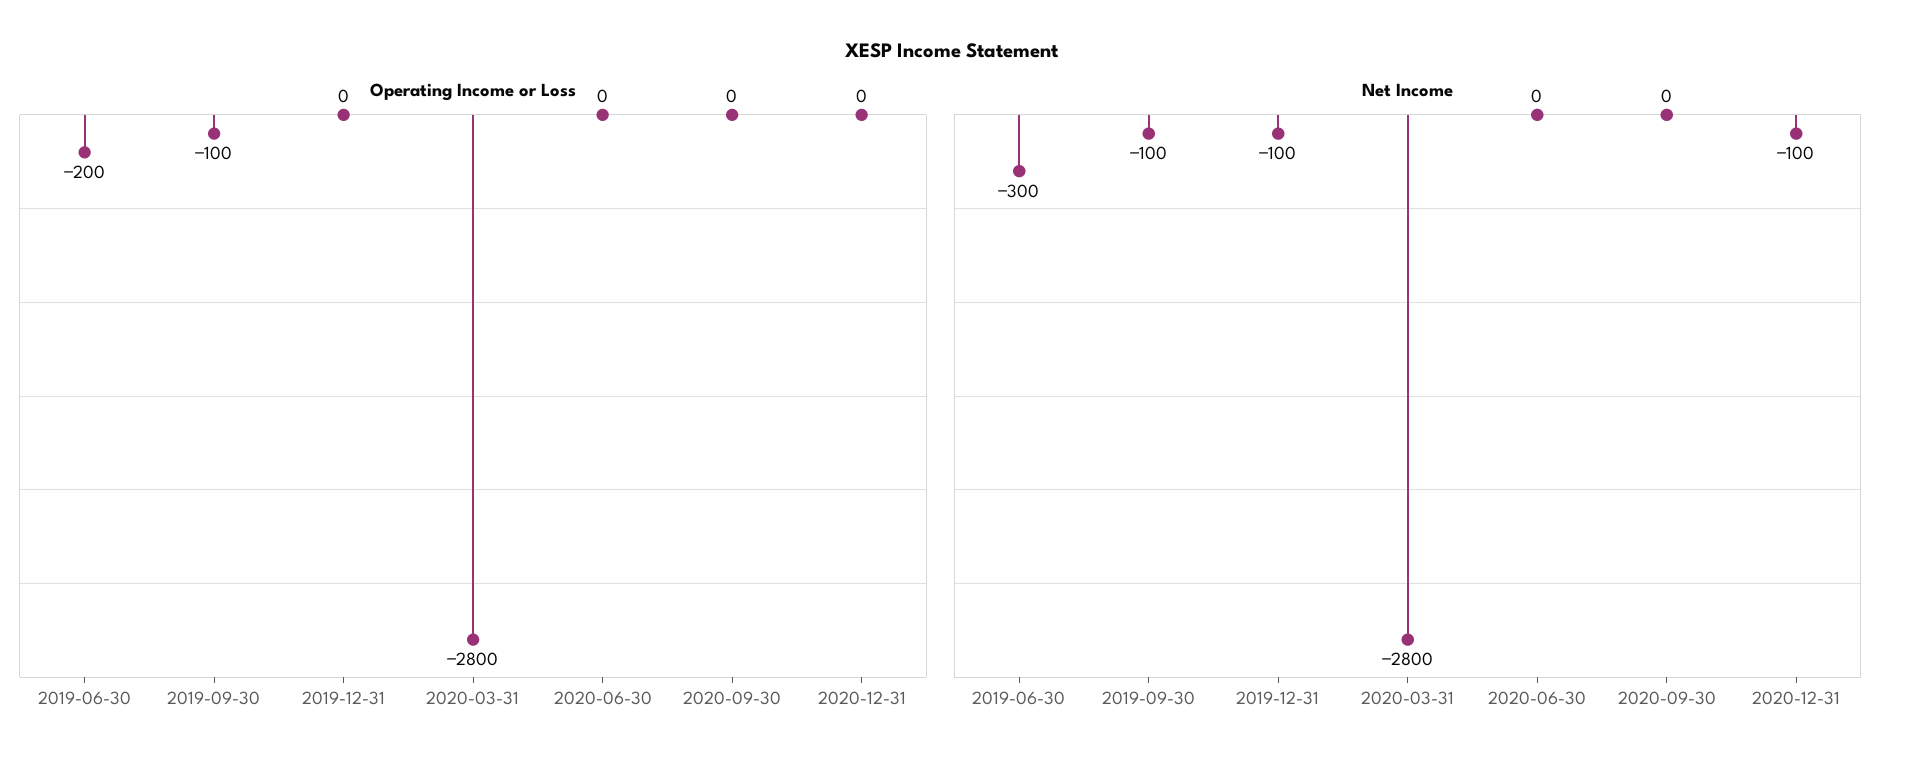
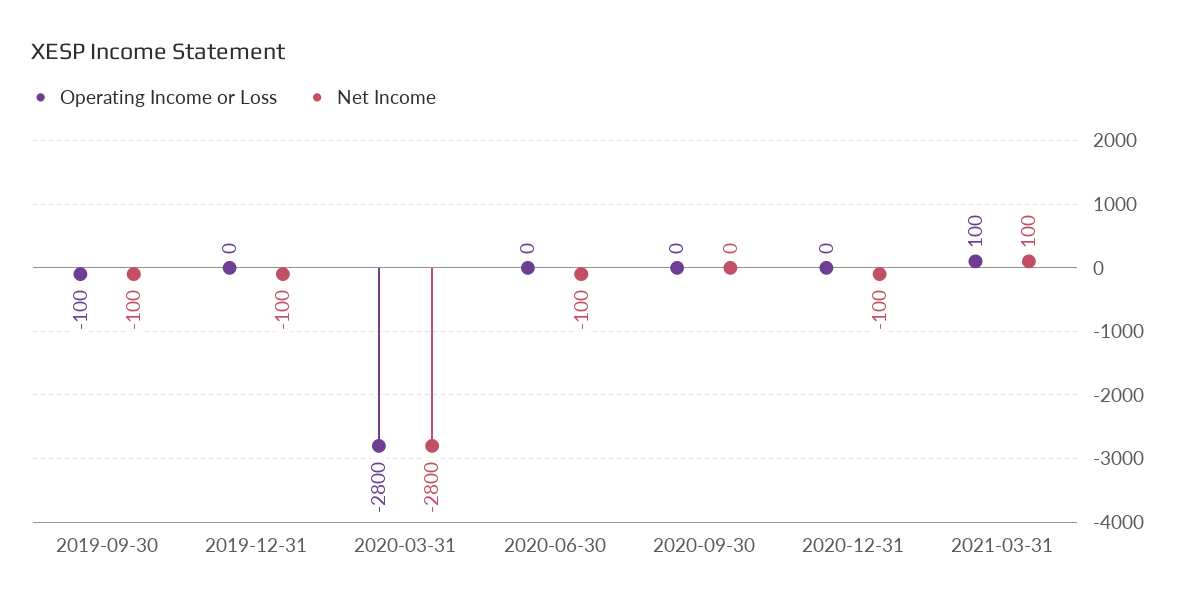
Operating Income or Loss, 2019-06-30: -200 -> none
Net Income, 2019-06-30: -300 -> none
Net Income, 2020-06-30: 0 -> -100
Operating Income or Loss, 2021-03-31: none -> 100
Net Income, 2021-03-31: none -> 100

